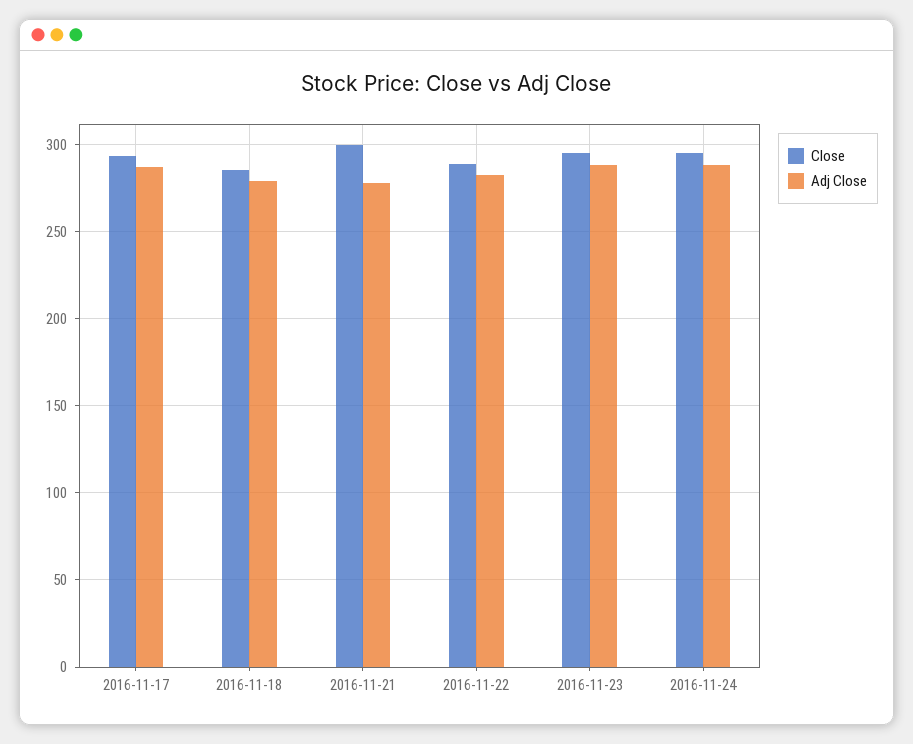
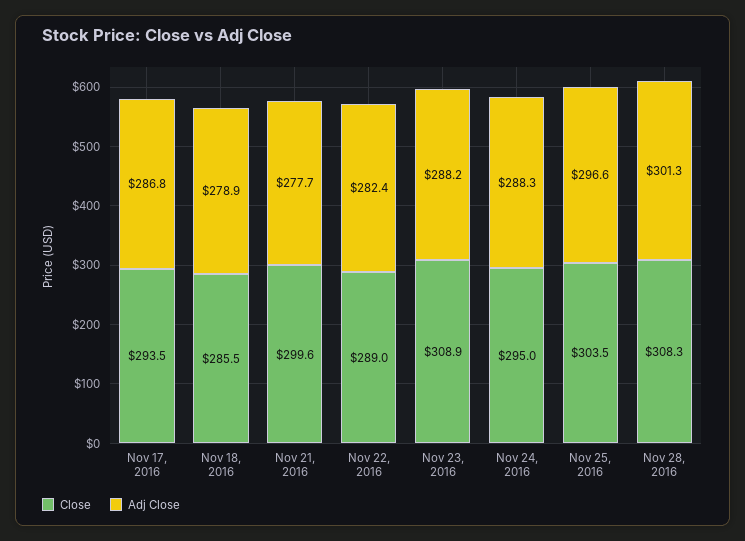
Close, 2016-11-23: 295 -> 308.9
Close, Nov 25, 2016: none -> 303.5
Adj Close, Nov 25, 2016: none -> 296.6
Close, Nov 28, 2016: none -> 308.3
Adj Close, Nov 28, 2016: none -> 301.3

